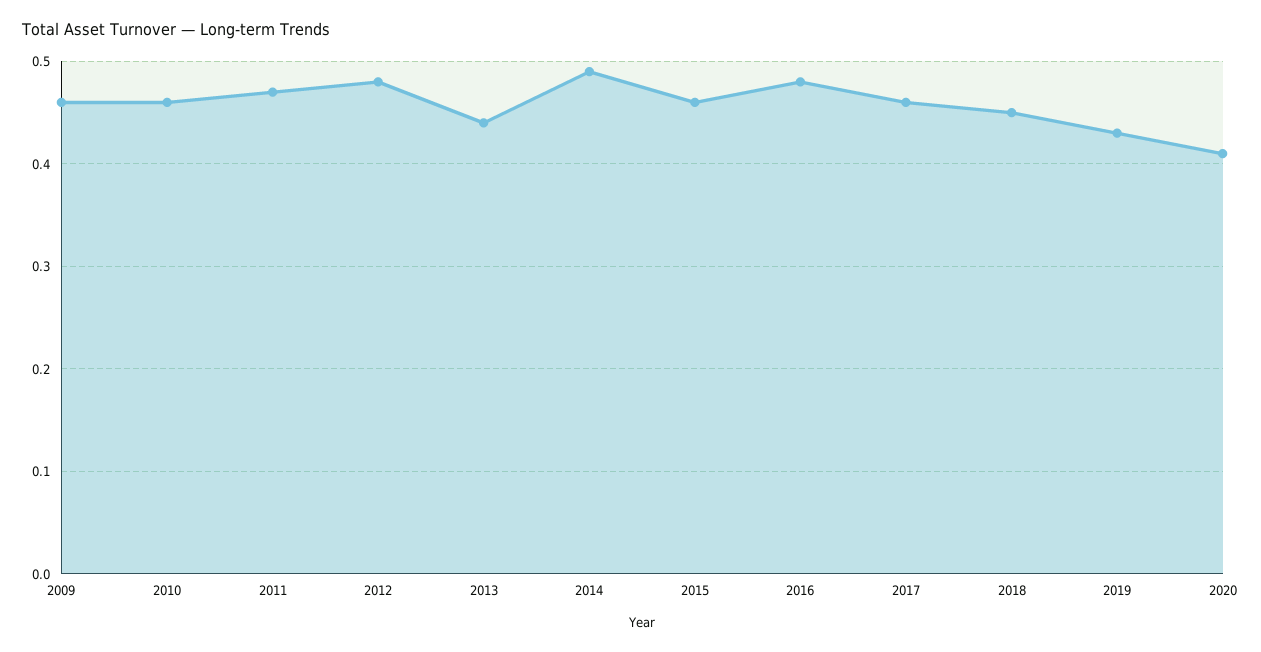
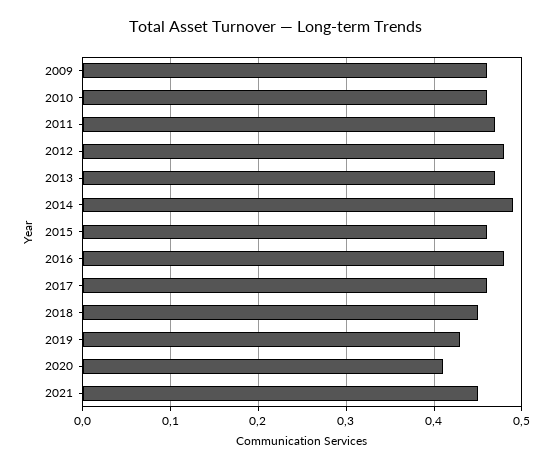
2013: 0.44 -> 0.47
2021: none -> 0.45

